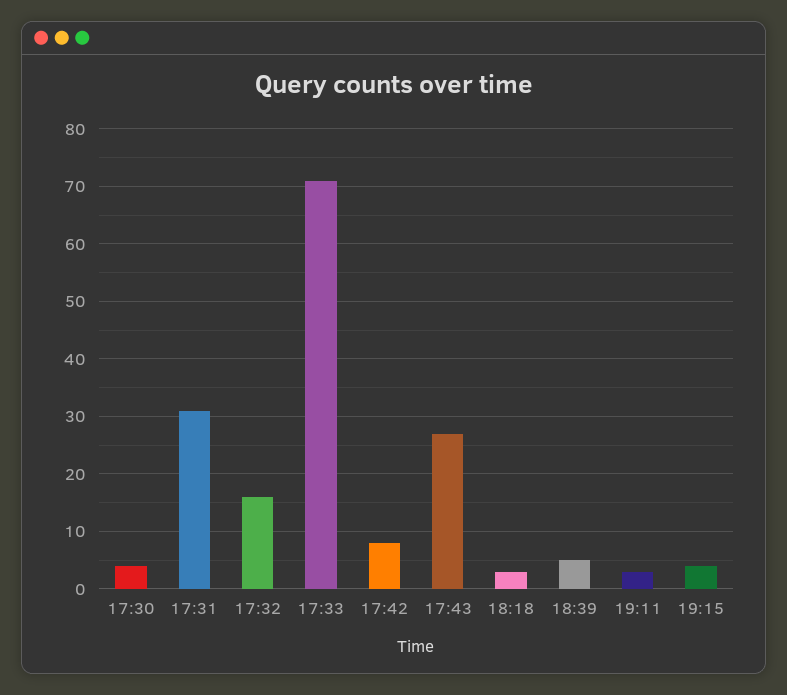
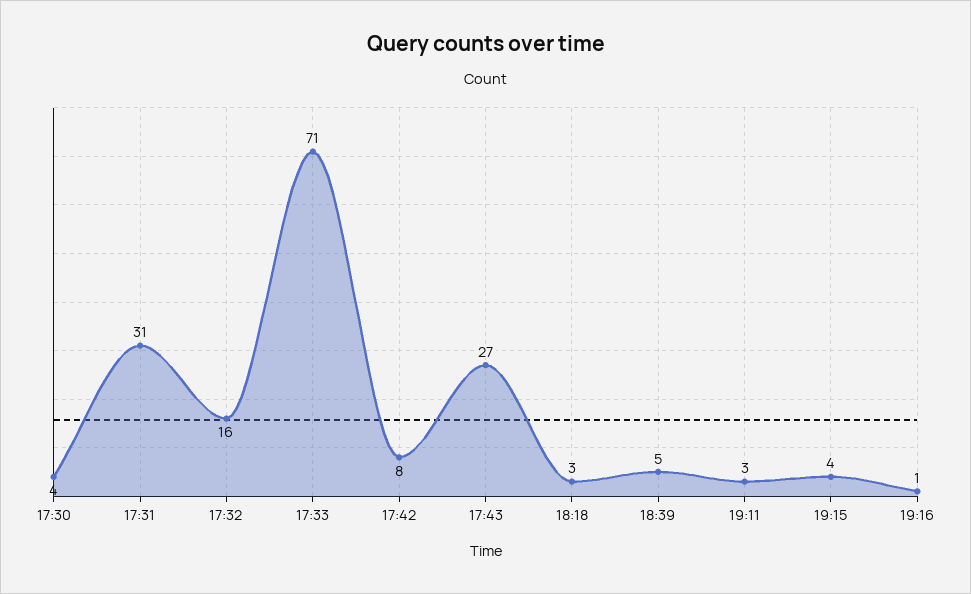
19:16: none -> 1

